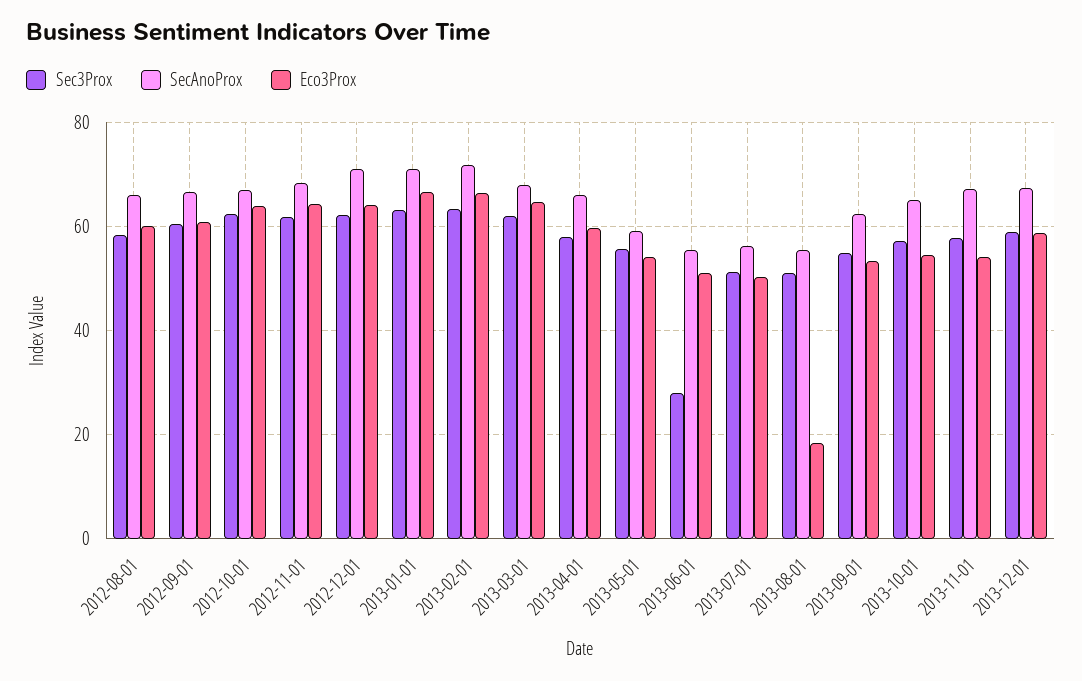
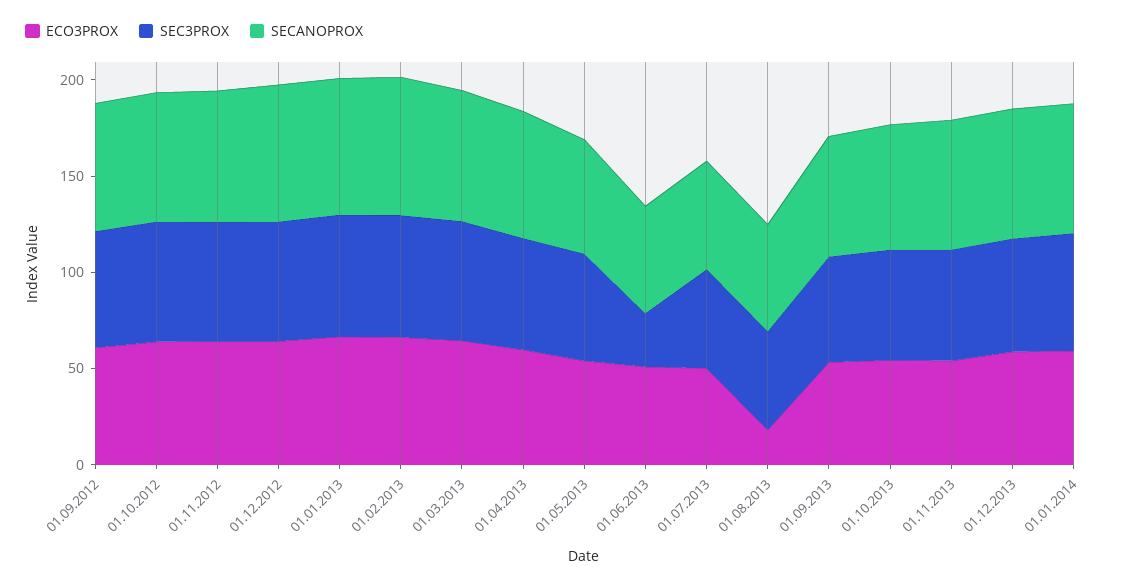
Sec3Prox, 2012-08-01: 58 -> none
SecAnoProx, 2012-08-01: 66 -> none
Eco3Prox, 2012-08-01: 60 -> none
Eco3Prox, 01.01.2014: none -> 60
Sec3Prox, 01.01.2014: none -> 60
SecAnoProx, 01.01.2014: none -> 70

